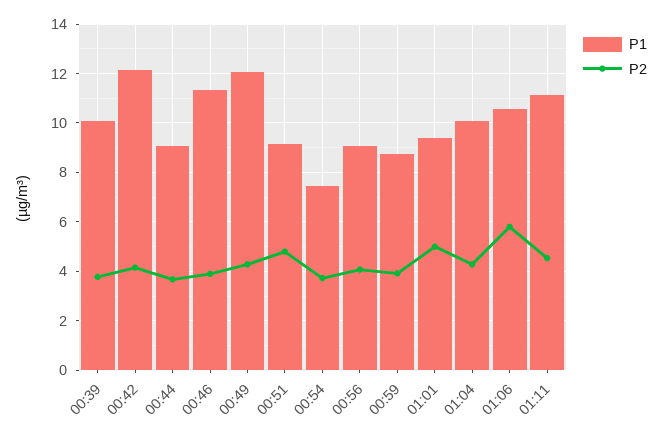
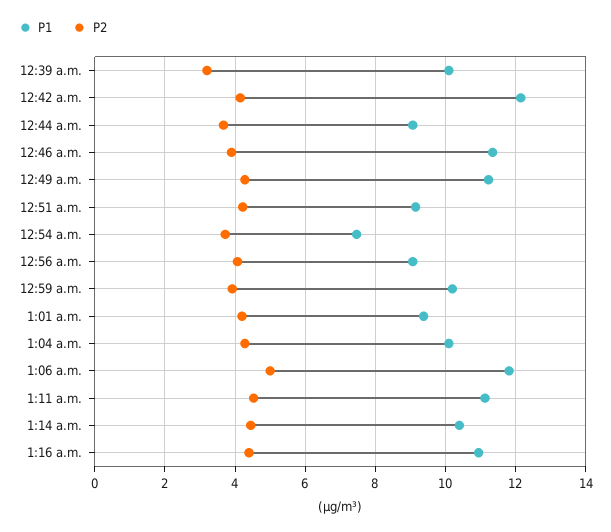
P2, 00:39: 3.75 -> 3.2
P1, 00:49: 12 -> 11.2
P2, 00:51: 4.75 -> 4.2
P1, 00:59: 8.75 -> 10.2
P2, 01:01: 5 -> 4.2
P1, 01:06: 10.5 -> 11.8
P2, 01:06: 5.75 -> 5
P1, 1:14 a.m.: none -> 10.4
P2, 1:14 a.m.: none -> 4.4
P1, 1:16 a.m.: none -> 11
P2, 1:16 a.m.: none -> 4.4

